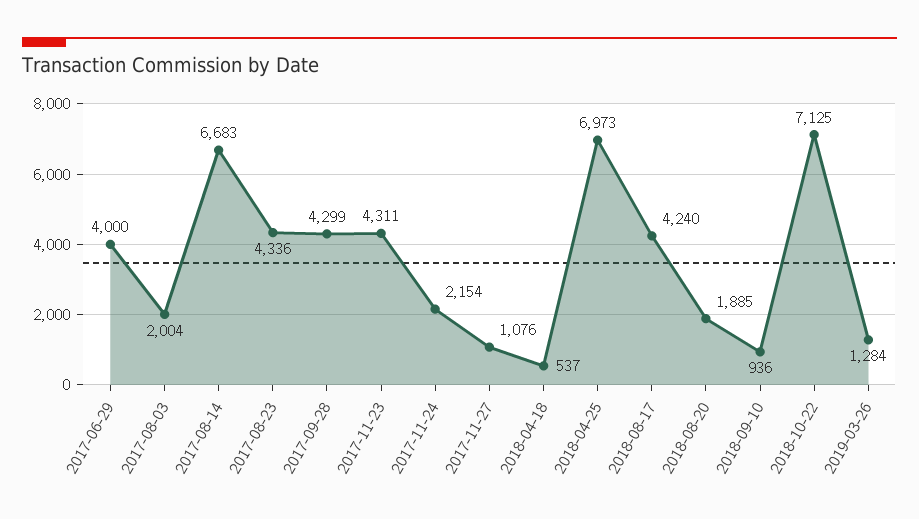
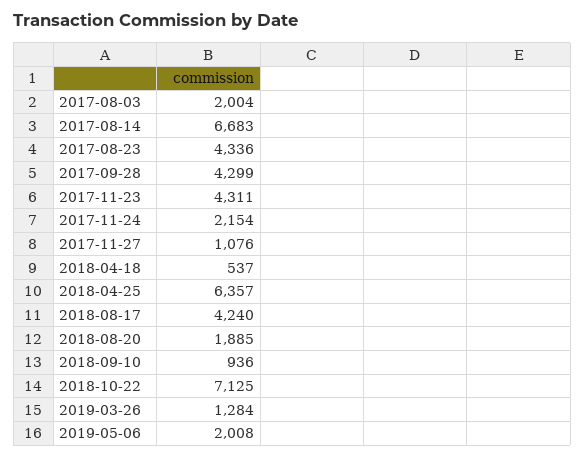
2017-06-29: 4000 -> none
2018-04-25: 6973 -> 6357
2019-05-06: none -> 2008

